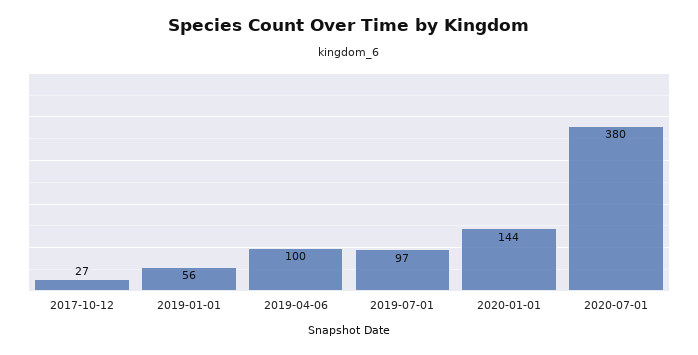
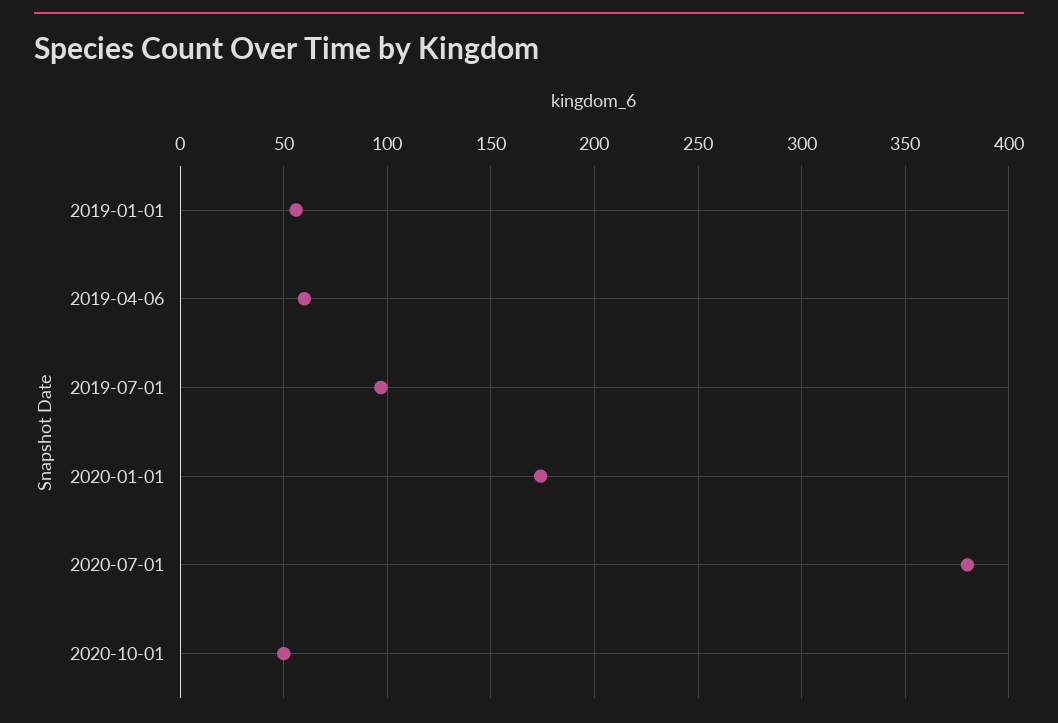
2017-10-12: 27 -> none
2019-04-06: 100 -> 60
2020-01-01: 144 -> 175
2020-10-01: none -> 50

